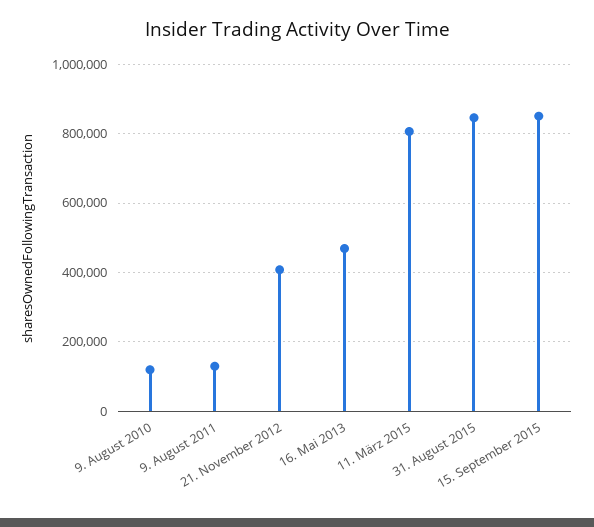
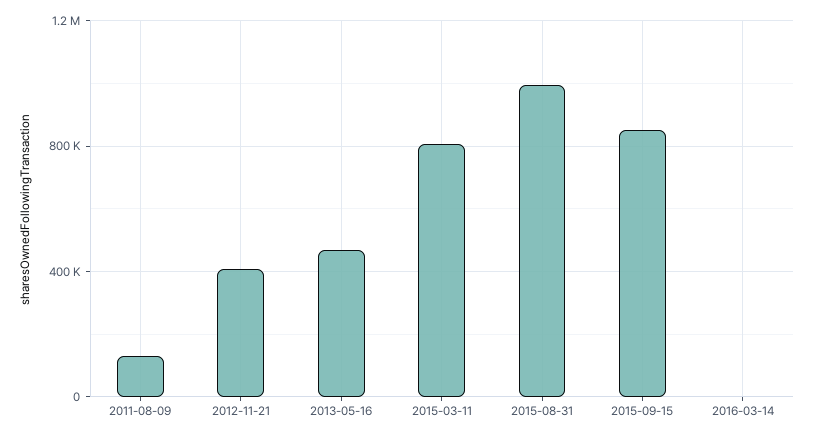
9. August 2010: 120000 -> none
31. August 2015: 840000 -> 1000000
2016-03-14: none -> 0

